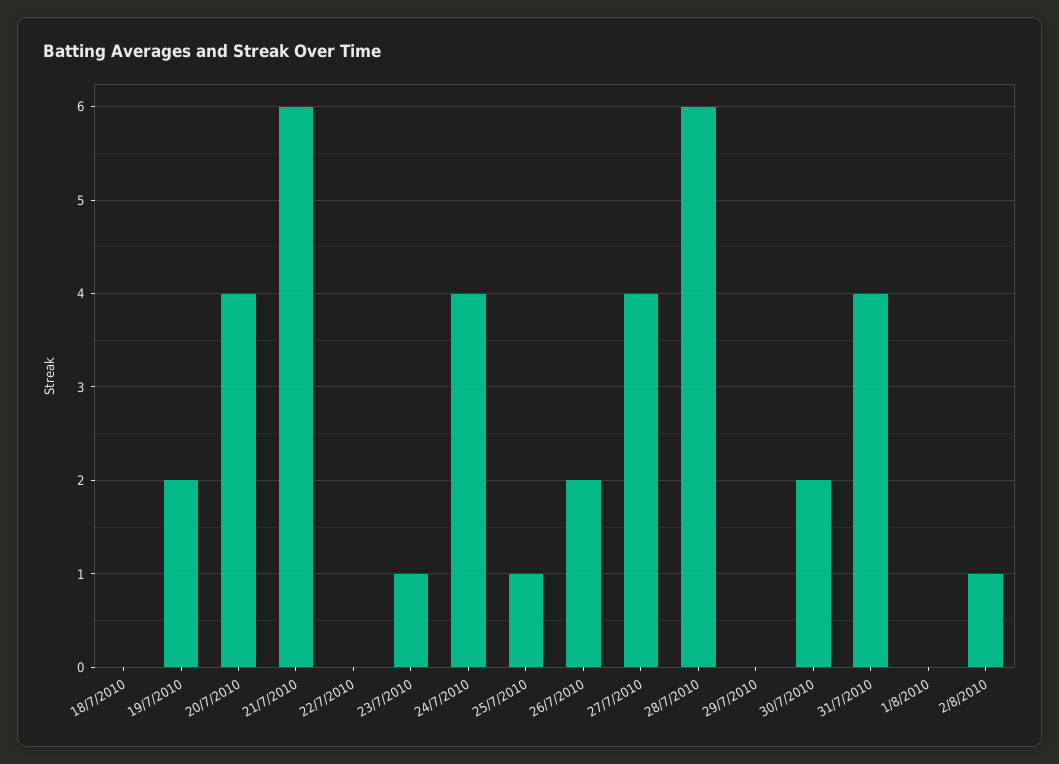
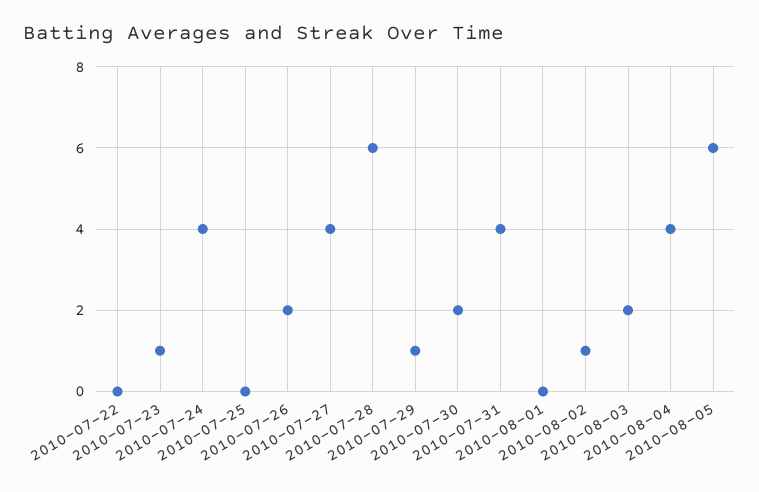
18/7/2010: 0 -> none
19/7/2010: 2 -> none
20/7/2010: 4 -> none
21/7/2010: 6 -> none
25/7/2010: 1 -> 0
29/7/2010: 0 -> 1
2010-08-03: none -> 2
2010-08-04: none -> 4
2010-08-05: none -> 6

